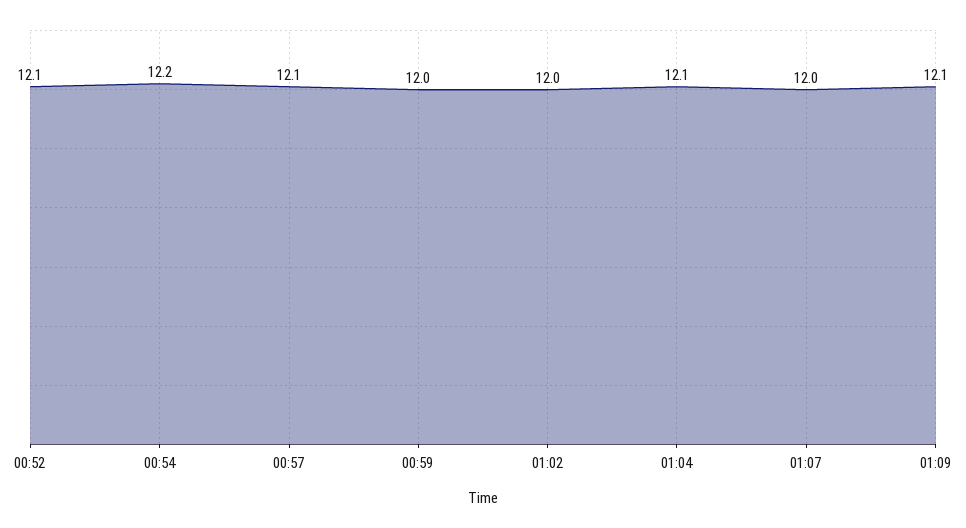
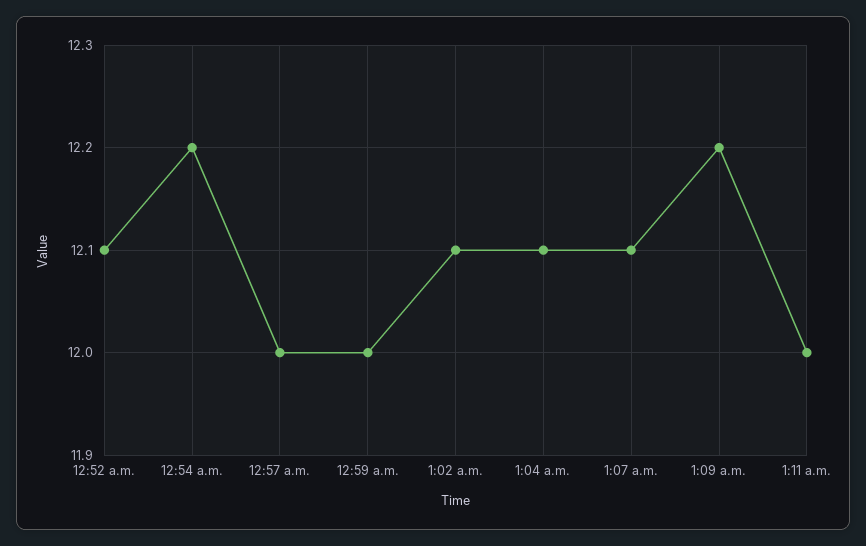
00:57: 12.1 -> 12
01:02: 12 -> 12.1
01:07: 12 -> 12.1
01:09: 12.1 -> 12.2
1:11 a.m.: none -> 12

